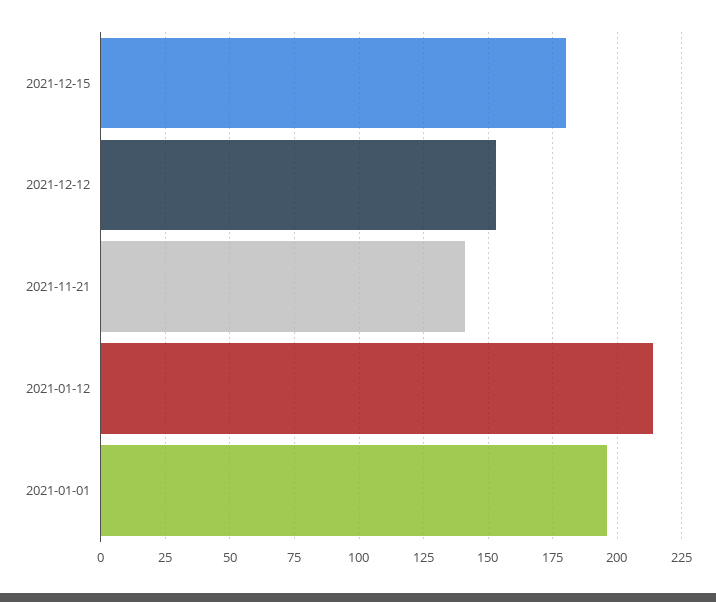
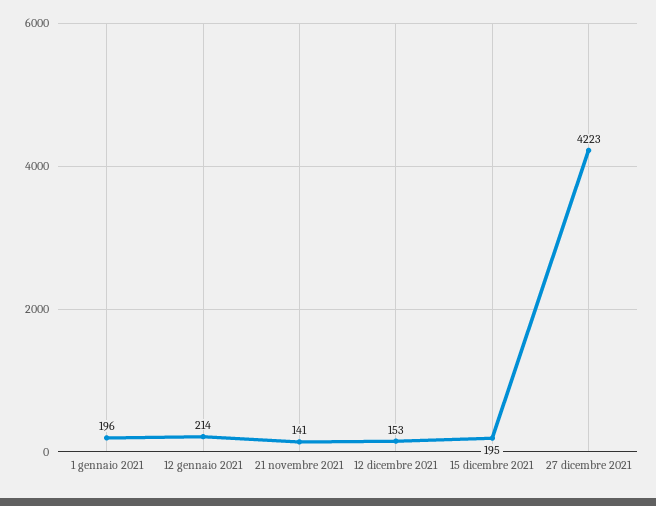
2021-12-15: 180 -> 195
27 dicembre 2021: none -> 4223

